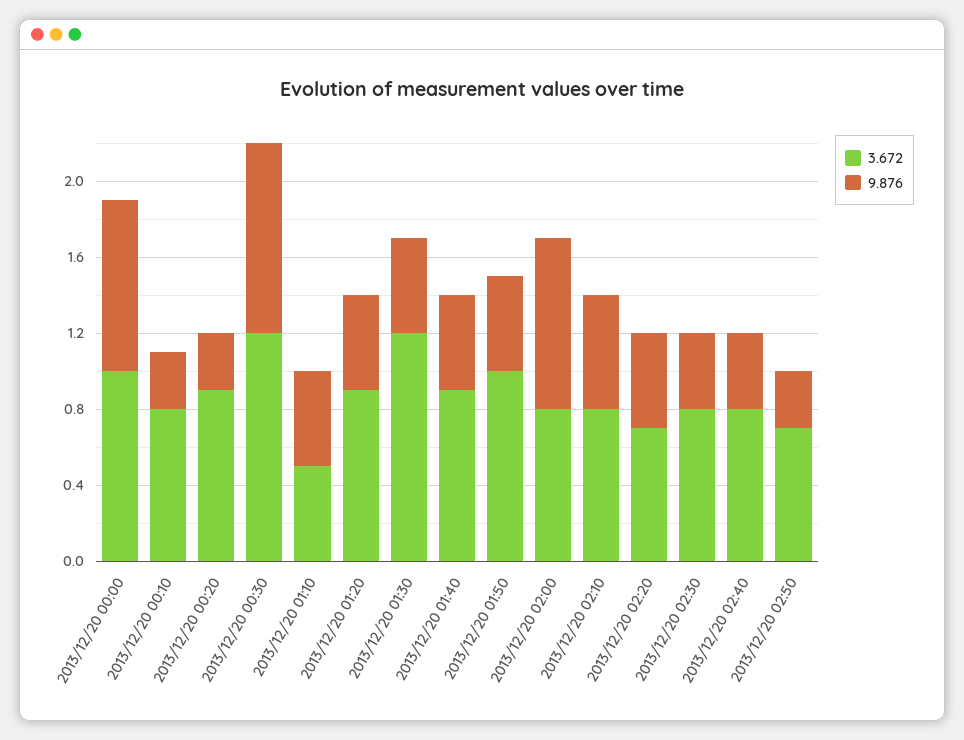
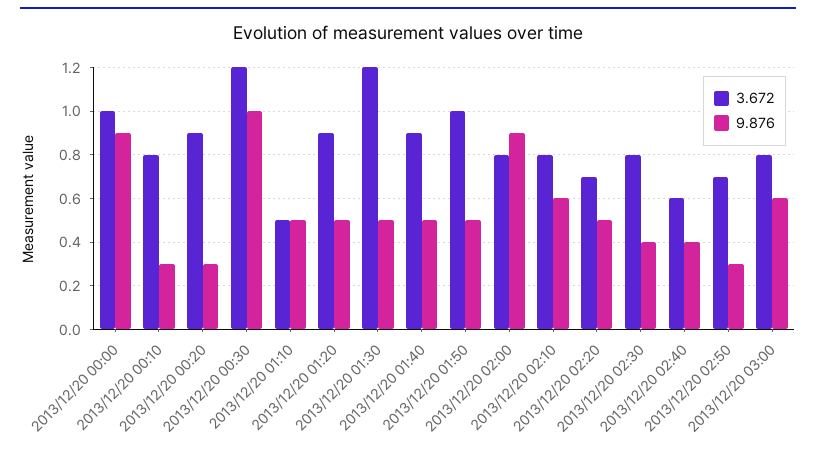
3.672, 2013/12/20 02:40: 0.8 -> 0.6
3.672, 2013/12/20 03:00: none -> 0.8
9.876, 2013/12/20 03:00: none -> 0.6

